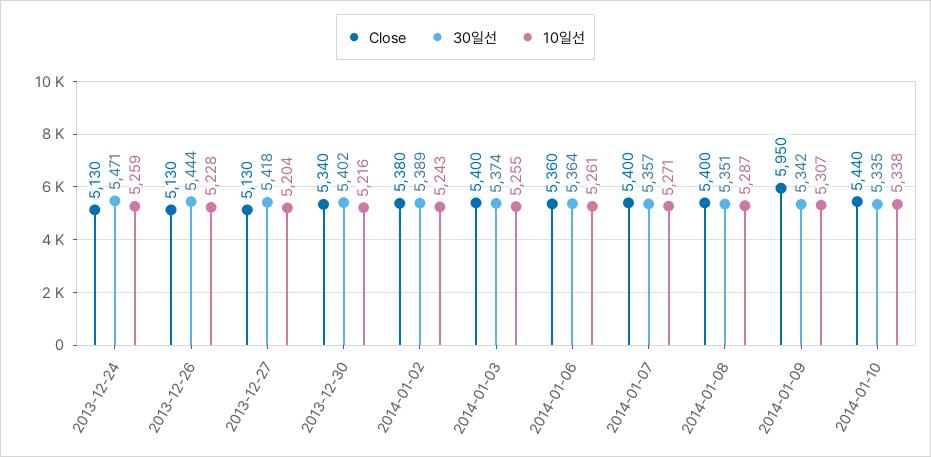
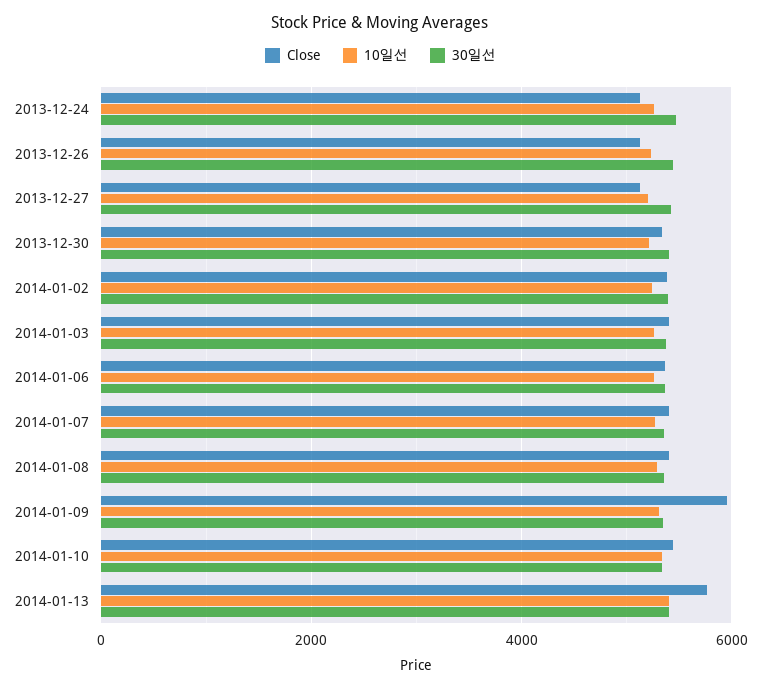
Close, 2014-01-13: none -> 5800
10일선, 2014-01-13: none -> 5400
30일선, 2014-01-13: none -> 5400

